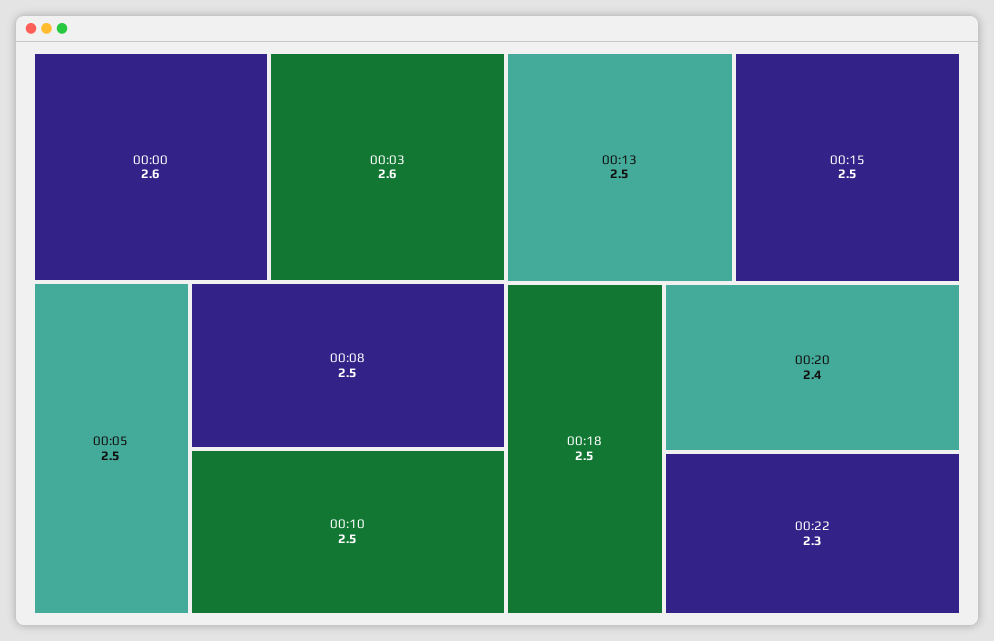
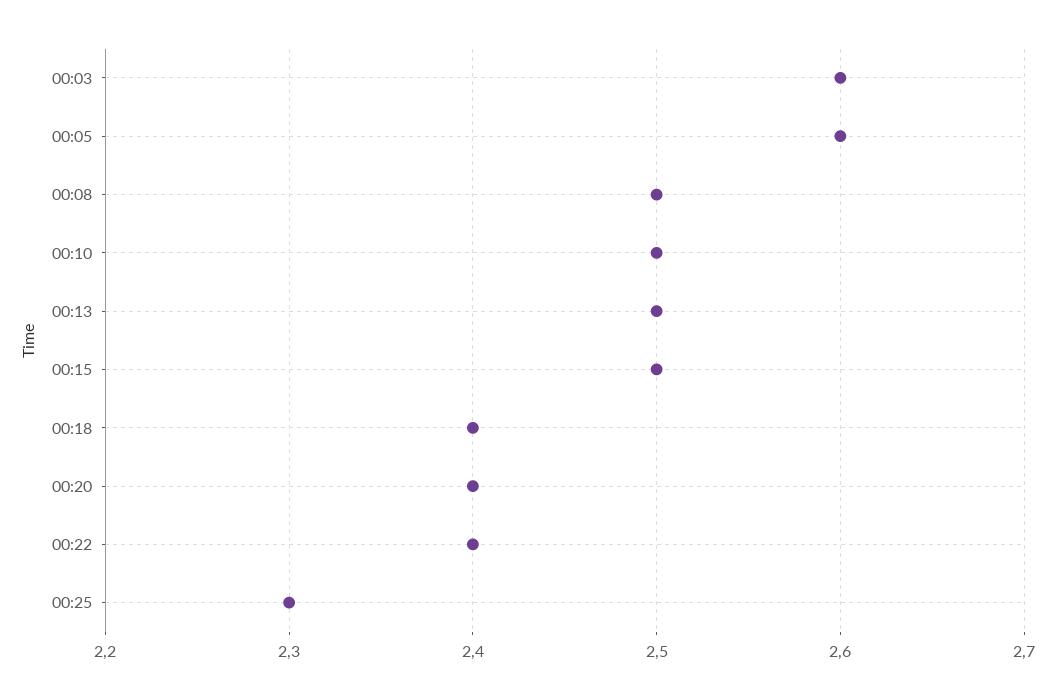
00:00: 2.6 -> none
00:05: 2.5 -> 2.6
00:18: 2.5 -> 2.4
00:22: 2.3 -> 2.4
00:25: none -> 2.3

